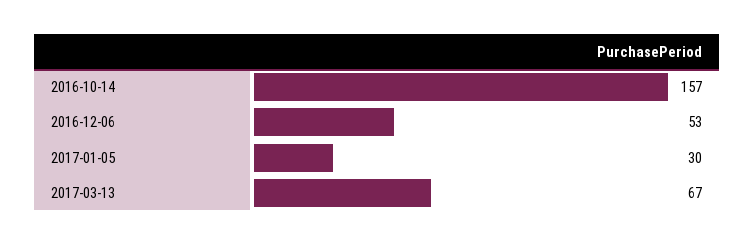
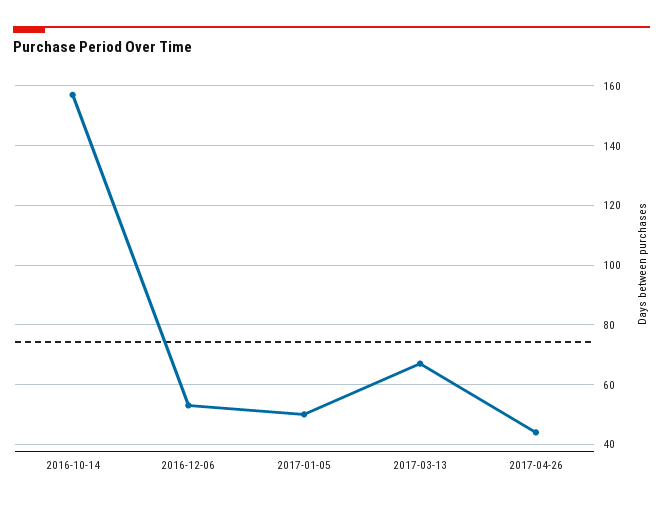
2017-01-05: 30 -> 50
2017-04-26: none -> 45

